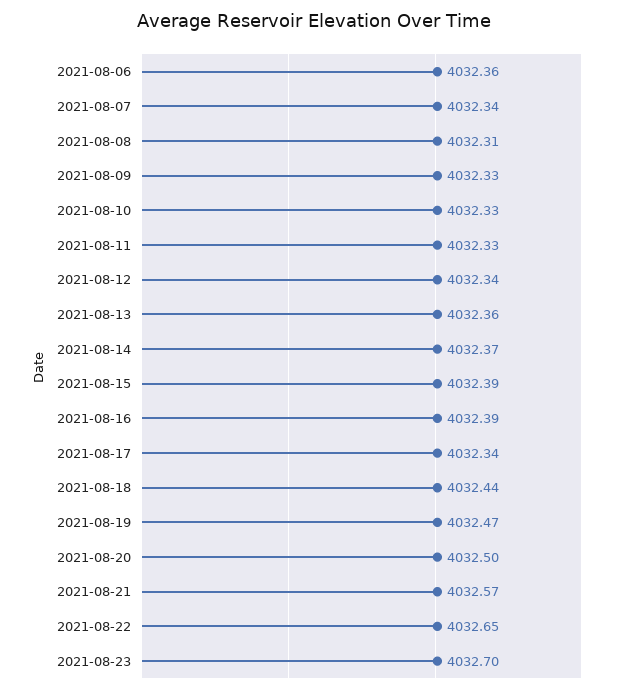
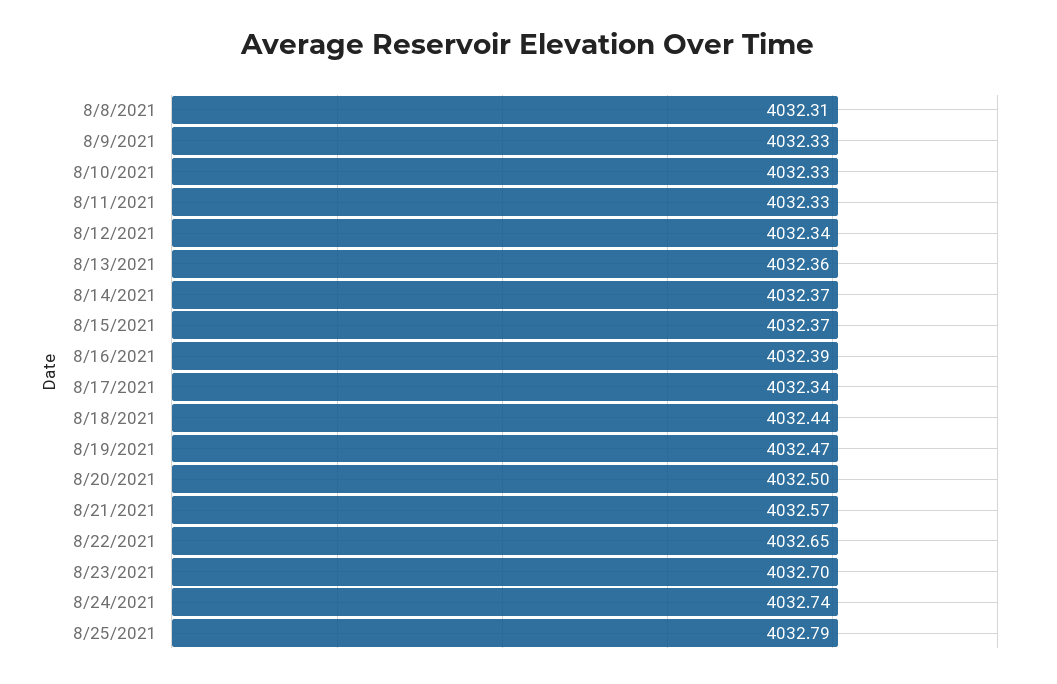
2021-08-06: 4032.36 -> none
2021-08-07: 4032.34 -> none
2021-08-15: 4032.39 -> 4032.37
8/24/2021: none -> 4032.74
8/25/2021: none -> 4032.79

